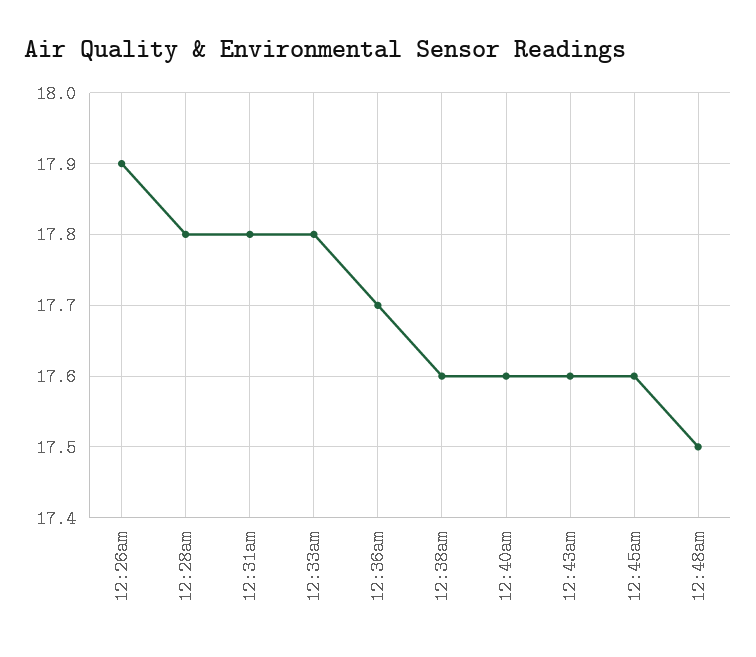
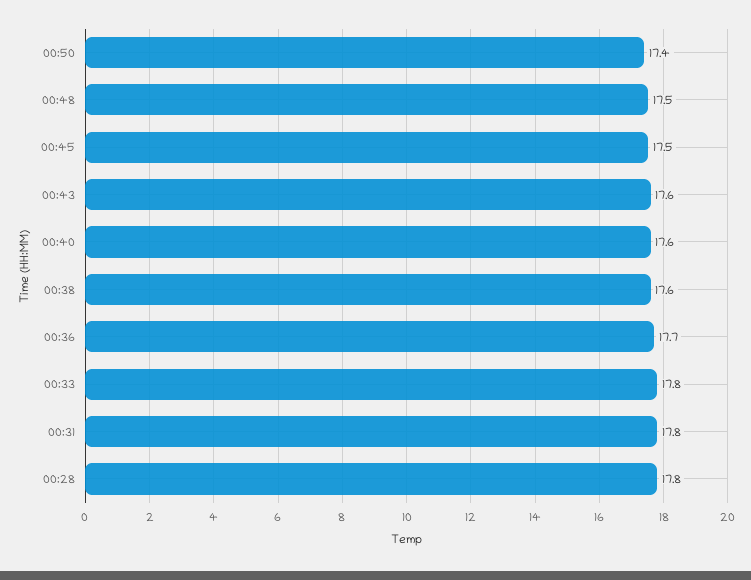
12:26am: 17.9 -> none
12:45am: 17.6 -> 17.5
00:50: none -> 17.4

